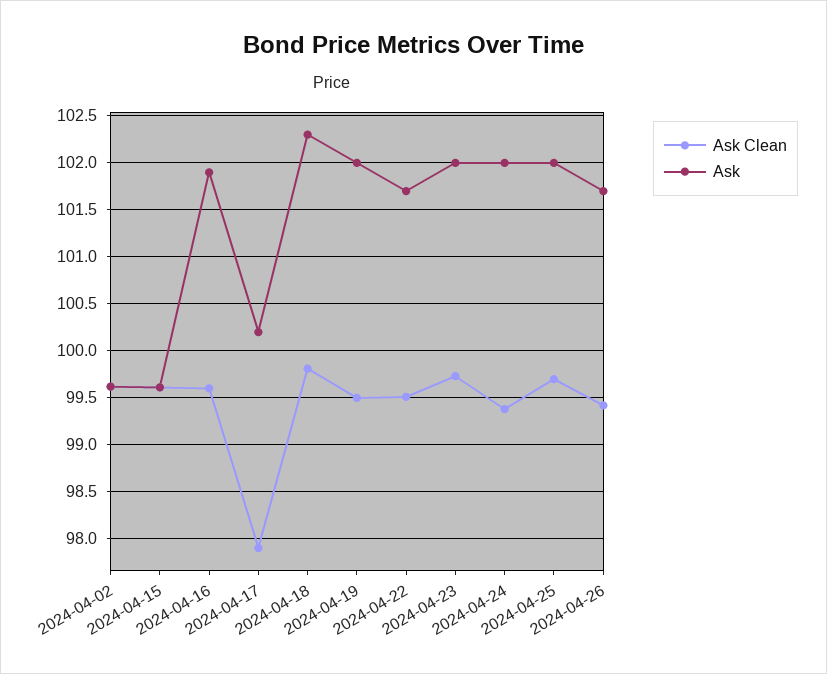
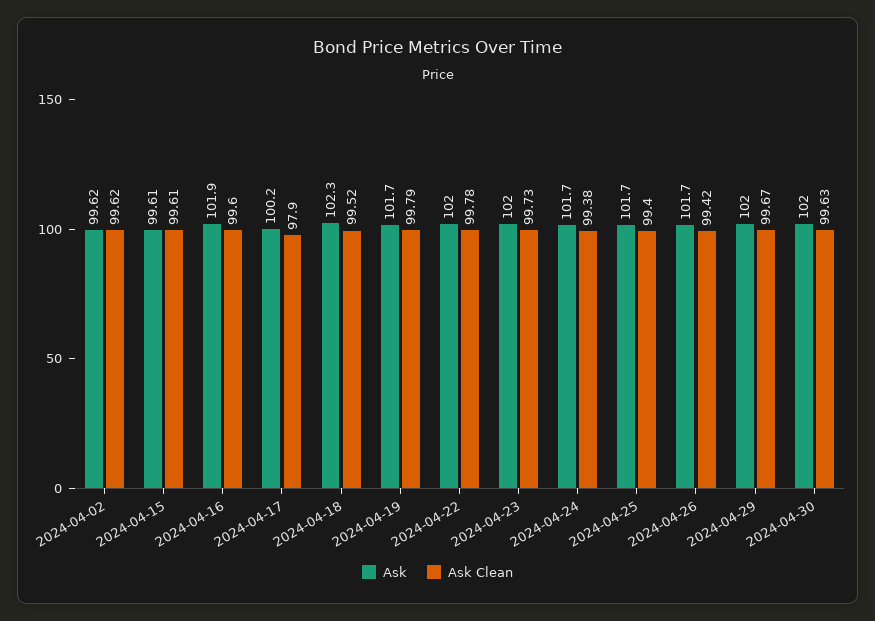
Ask Clean, 2024-04-18: 99.8 -> 99.52
Ask Clean, 2024-04-19: 99.5 -> 99.79
Ask, 2024-04-19: 102 -> 101.7
Ask Clean, 2024-04-22: 99.5 -> 99.78
Ask, 2024-04-22: 101.7 -> 102
Ask, 2024-04-24: 102 -> 101.7
Ask Clean, 2024-04-25: 99.7 -> 99.4
Ask, 2024-04-25: 102 -> 101.7
Ask, 2024-04-29: none -> 102
Ask Clean, 2024-04-29: none -> 99.67
Ask, 2024-04-30: none -> 102
Ask Clean, 2024-04-30: none -> 99.63

